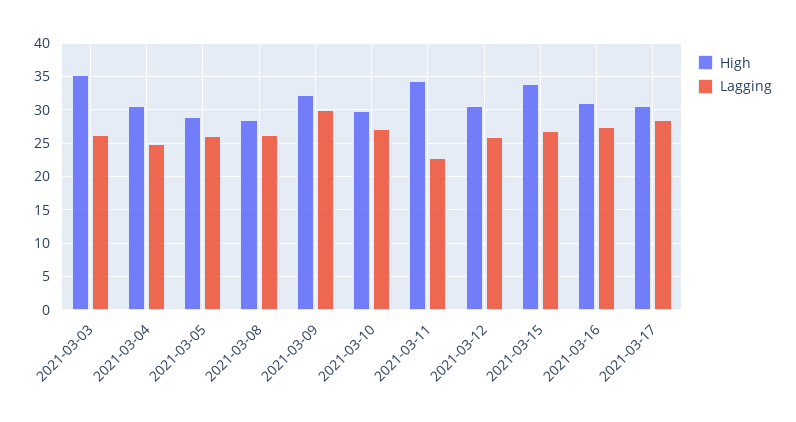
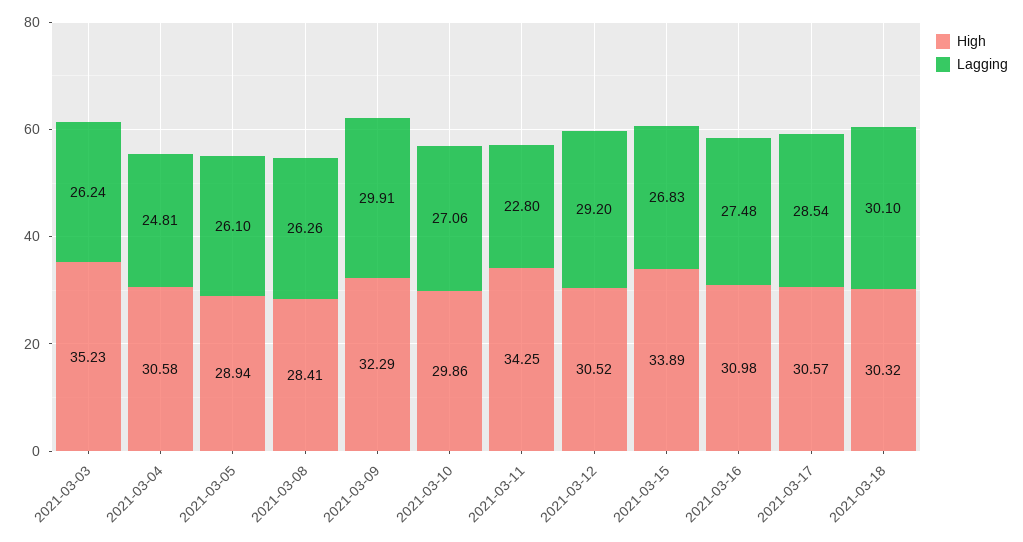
Lagging, 2021-03-12: 26 -> 29.2
High, 2021-03-18: none -> 30.32
Lagging, 2021-03-18: none -> 30.1

